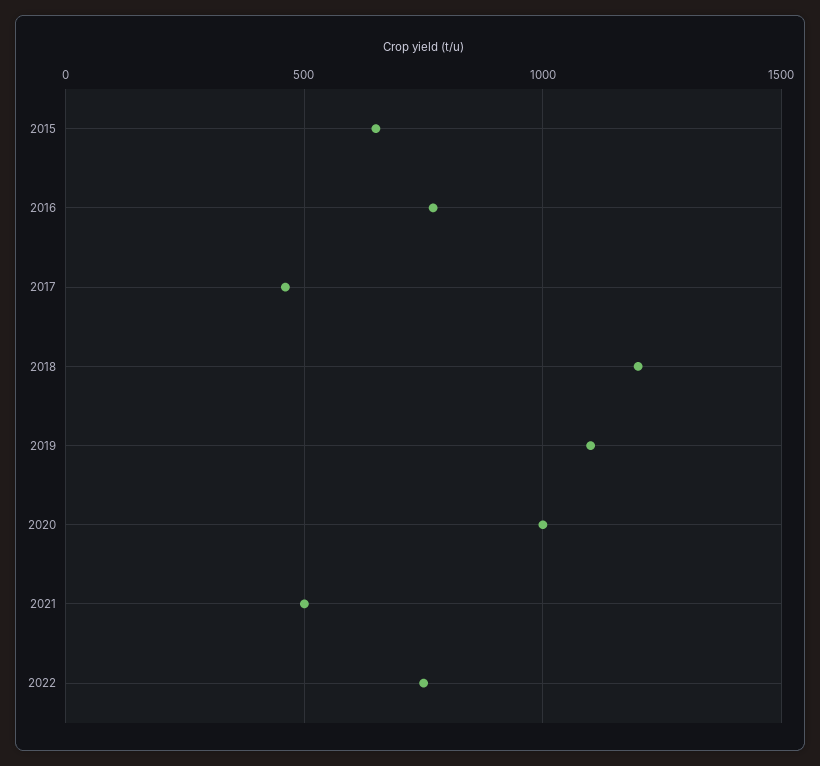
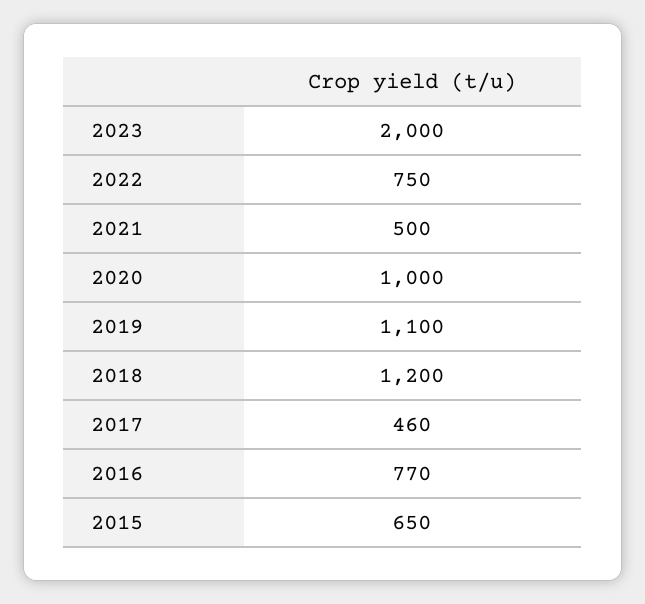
2023: none -> 2000

